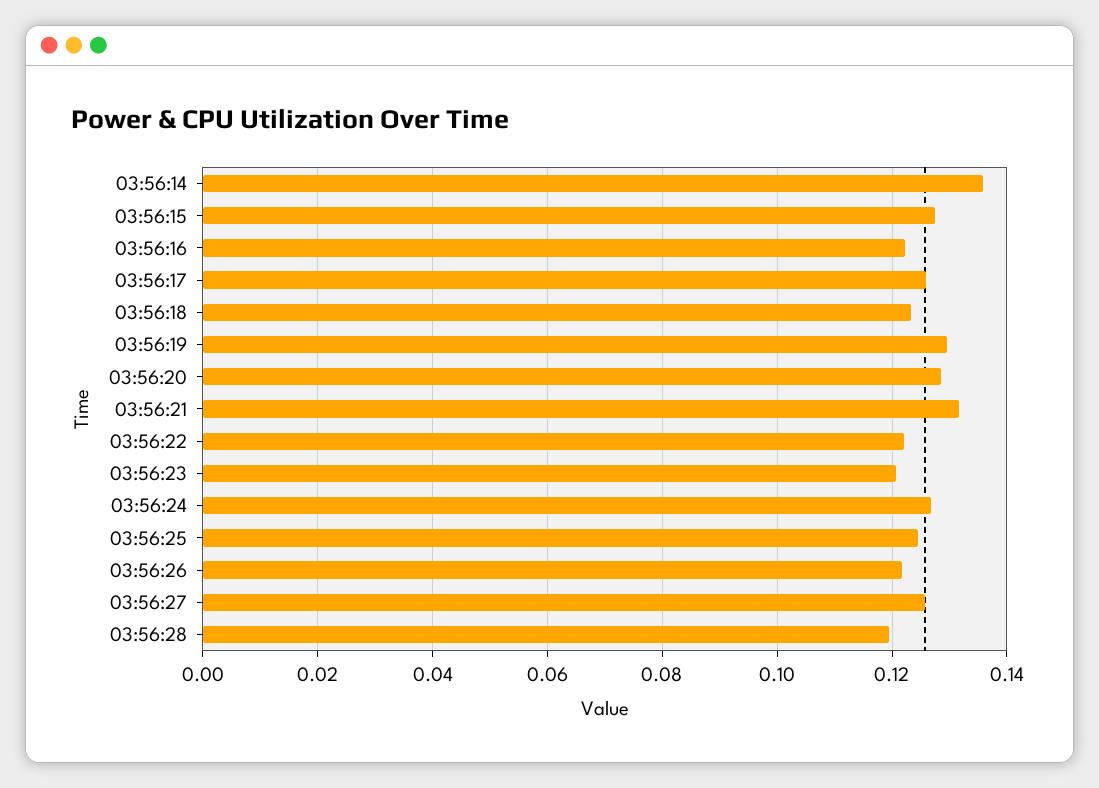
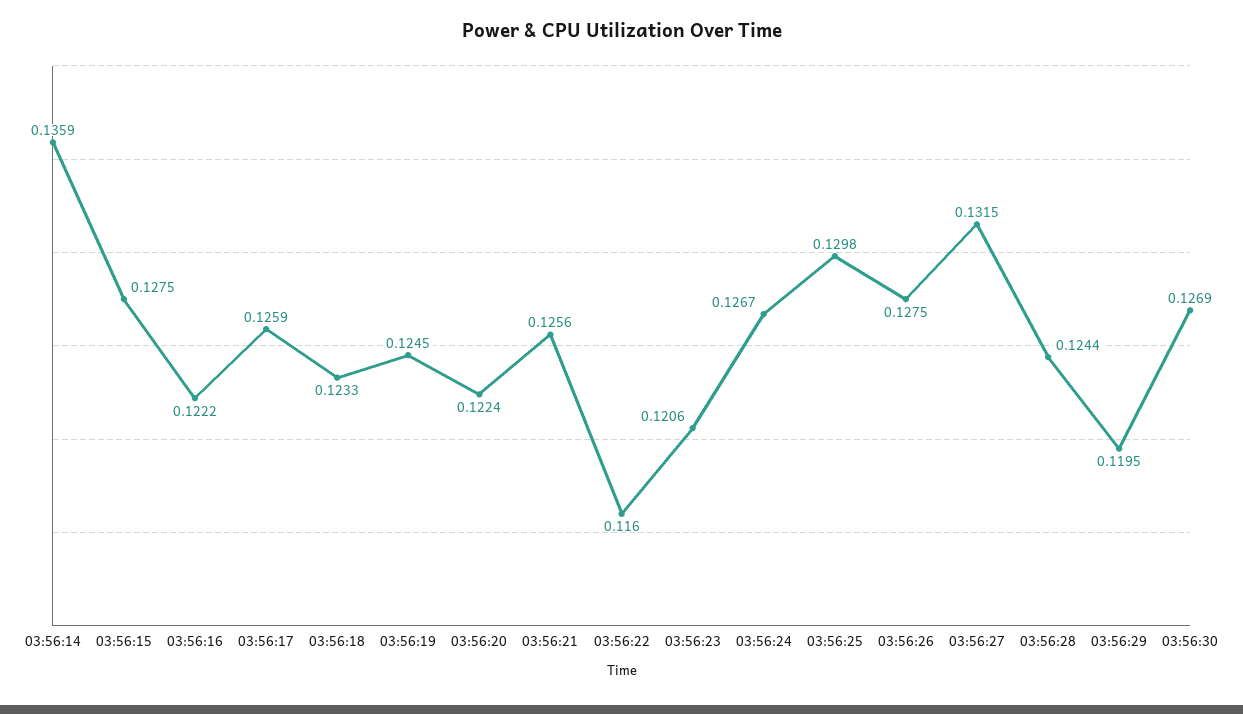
03:56:19: 0.13 -> 0.1245
03:56:20: 0.128 -> 0.1224
03:56:21: 0.132 -> 0.1256
03:56:22: 0.122 -> 0.116
03:56:25: 0.124 -> 0.1298
03:56:26: 0.122 -> 0.1275
03:56:27: 0.126 -> 0.1315
03:56:28: 0.12 -> 0.1244
03:56:29: none -> 0.1195
03:56:30: none -> 0.1269

